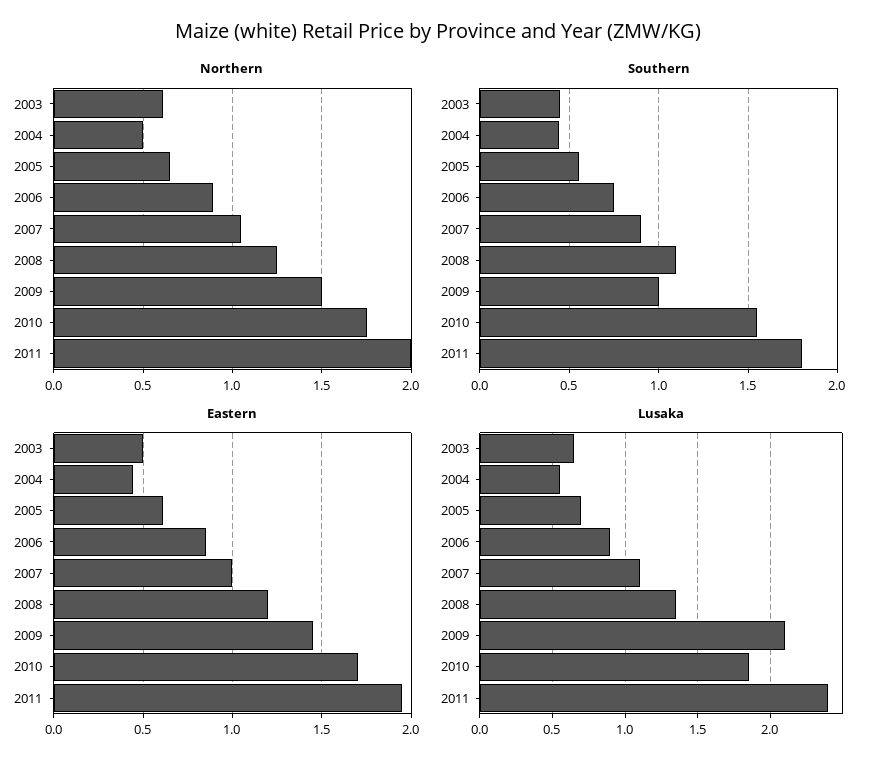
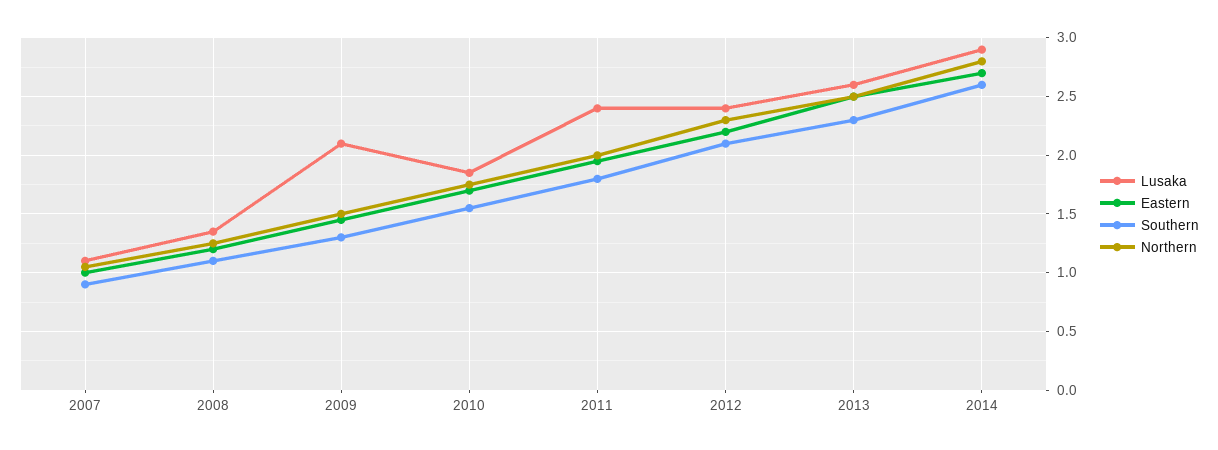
Northern, 2003: 0.6 -> none
Northern, 2004: 0.5 -> none
Northern, 2005: 0.65 -> none
Northern, 2006: 0.9 -> none
Southern, 2003: 0.45 -> none
Southern, 2004: 0.45 -> none
Southern, 2005: 0.55 -> none
Southern, 2006: 0.75 -> none
Southern, 2009: 1 -> 1.3
Eastern, 2003: 0.5 -> none
Eastern, 2004: 0.45 -> none
Eastern, 2005: 0.6 -> none
Eastern, 2006: 0.85 -> none
Lusaka, 2003: 0.65 -> none
Lusaka, 2004: 0.55 -> none
Lusaka, 2005: 0.7 -> none
Lusaka, 2006: 0.9 -> none
Lusaka, 2012: none -> 2.4
Eastern, 2012: none -> 2.2
Southern, 2012: none -> 2.1
Northern, 2012: none -> 2.3
Lusaka, 2013: none -> 2.6
Eastern, 2013: none -> 2.5
Southern, 2013: none -> 2.3
Northern, 2013: none -> 2.5
Lusaka, 2014: none -> 2.9
Eastern, 2014: none -> 2.7
Southern, 2014: none -> 2.6
Northern, 2014: none -> 2.8

